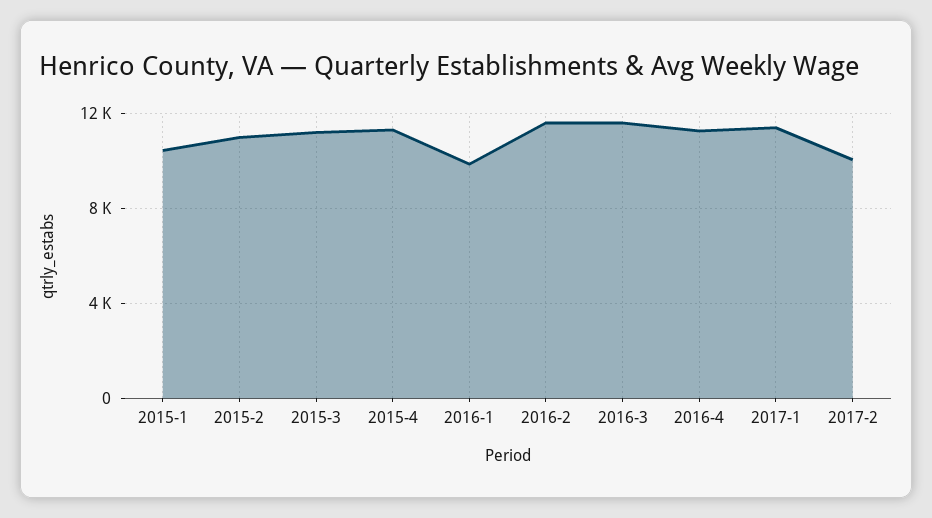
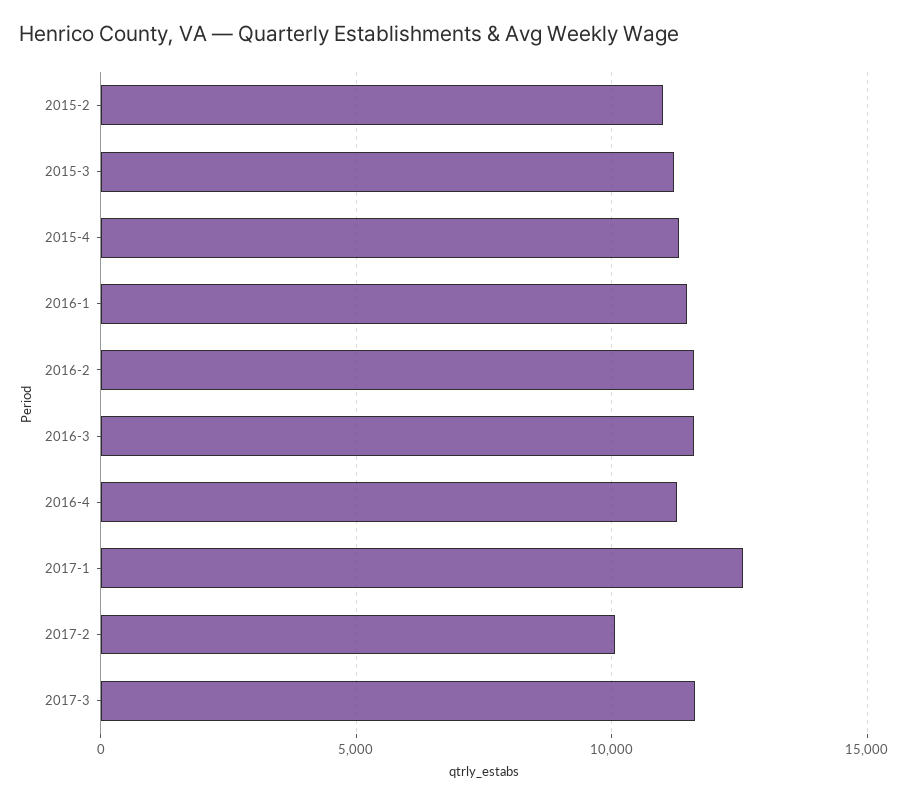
2015-1: 10500 -> none
2016-1: 10000 -> 11500
2017-1: 11500 -> 12500
2017-3: none -> 11500

